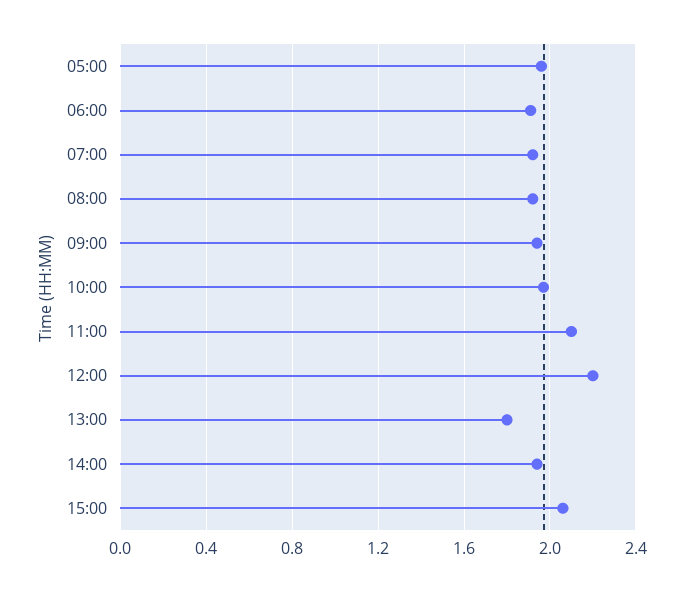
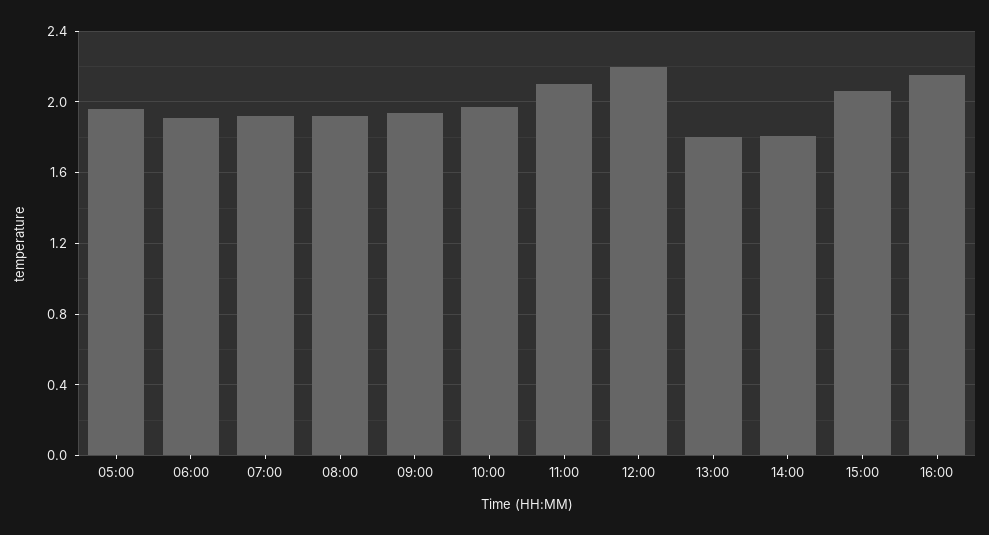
14:00: 1.95 -> 1.8
16:00: none -> 2.15

